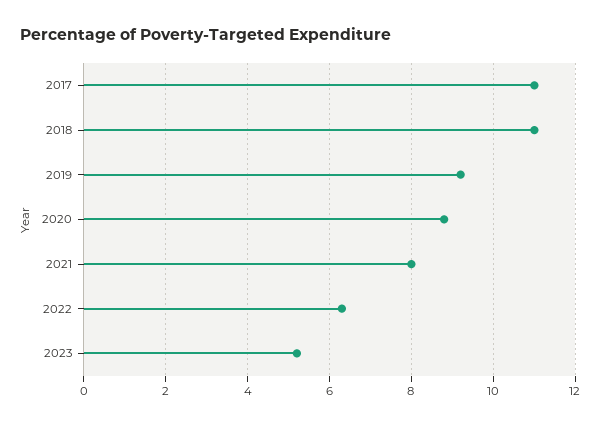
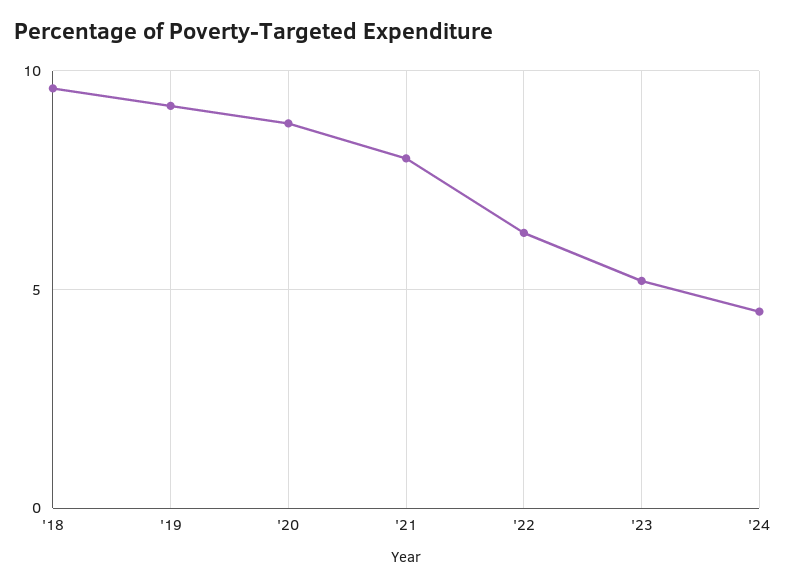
2017: 11 -> none
2018: 11 -> 9.5
'24: none -> 4.5

